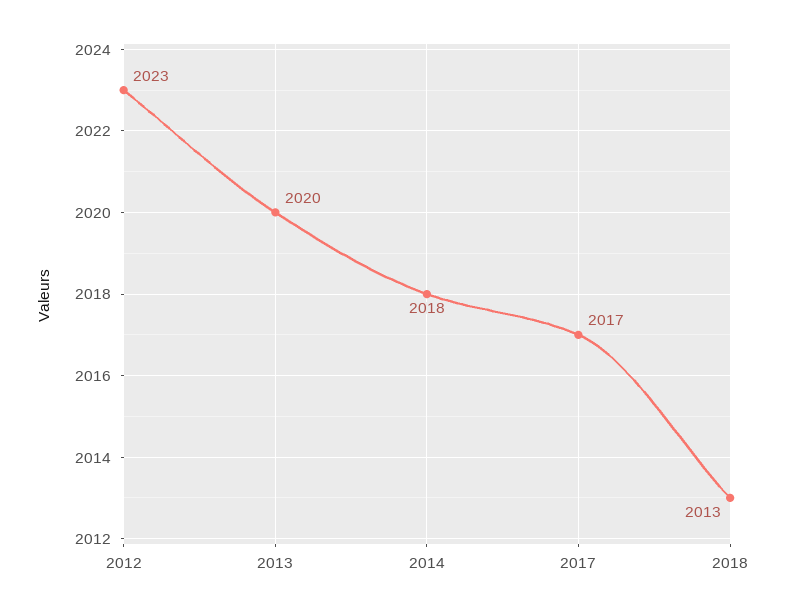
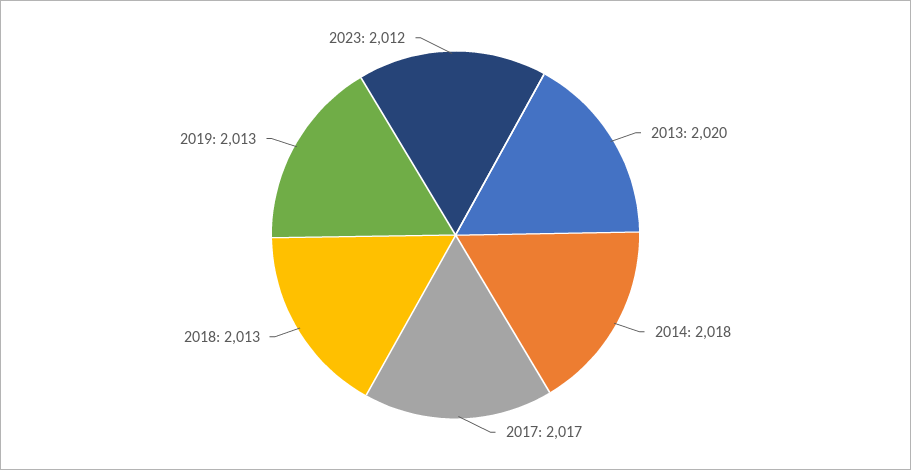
2012: 2023 -> none
2019: none -> 2013
2023: none -> 2012

